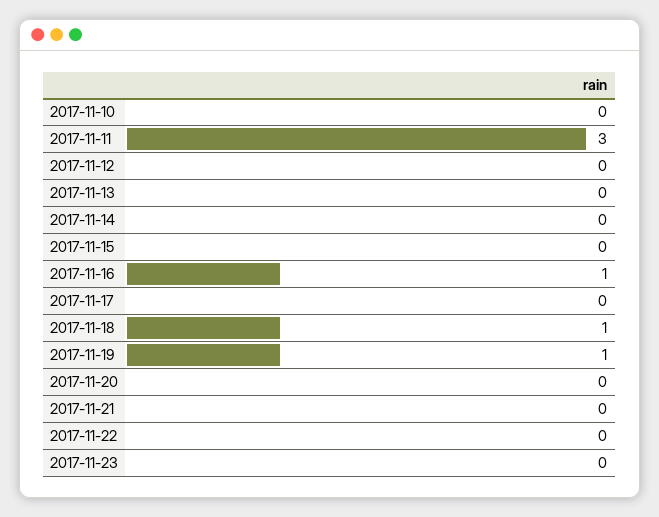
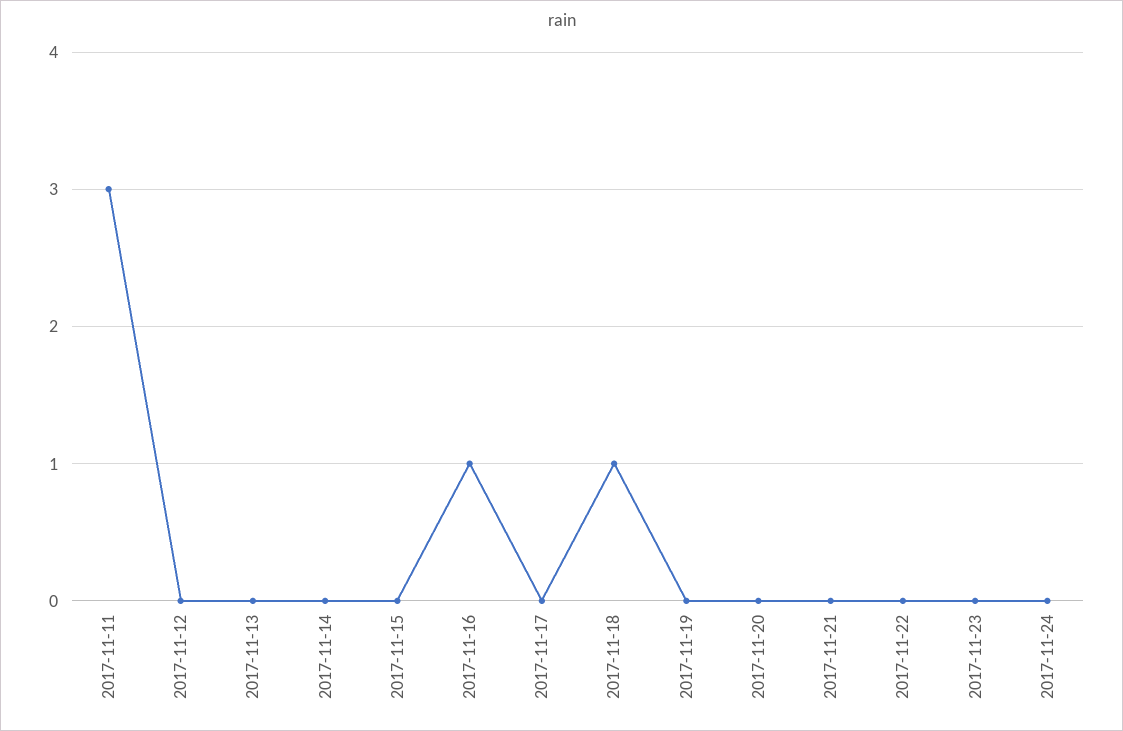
2017-11-10: 0 -> none
2017-11-19: 1 -> 0
2017-11-24: none -> 0

